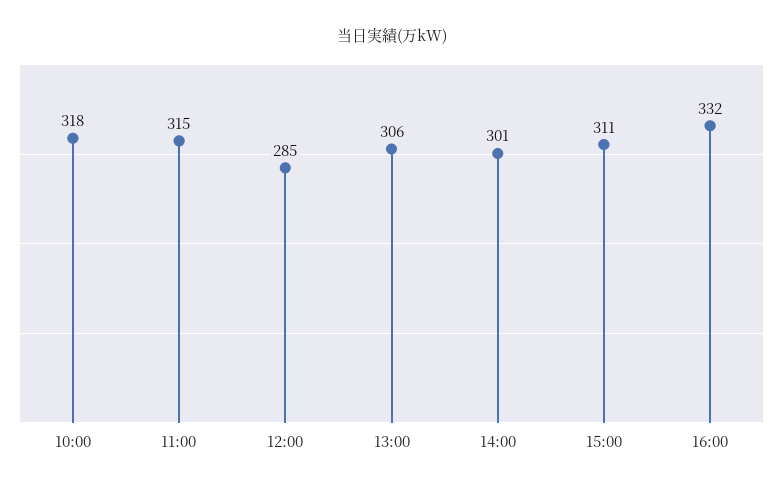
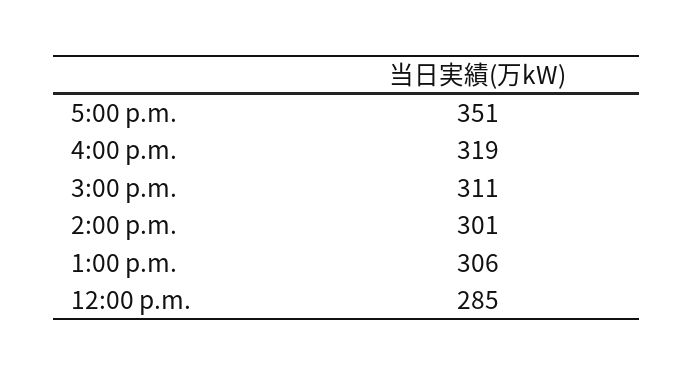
10:00: 318 -> none
11:00: 315 -> none
16:00: 332 -> 319
5:00 p.m.: none -> 351

